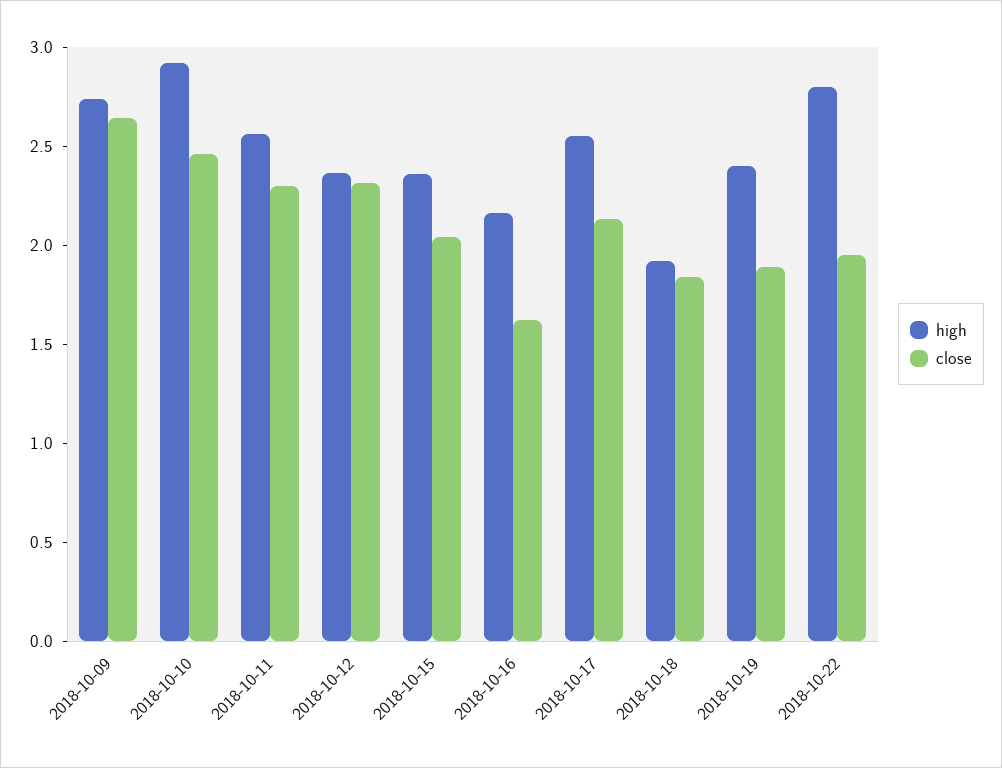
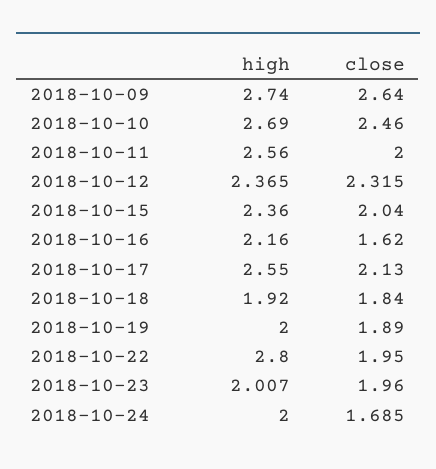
high, 2018-10-10: 2.9 -> 2.69
close, 2018-10-11: 2.3 -> 2
high, 2018-10-19: 2.4 -> 2
high, 2018-10-23: none -> 2.007
close, 2018-10-23: none -> 1.96
high, 2018-10-24: none -> 2
close, 2018-10-24: none -> 1.685

